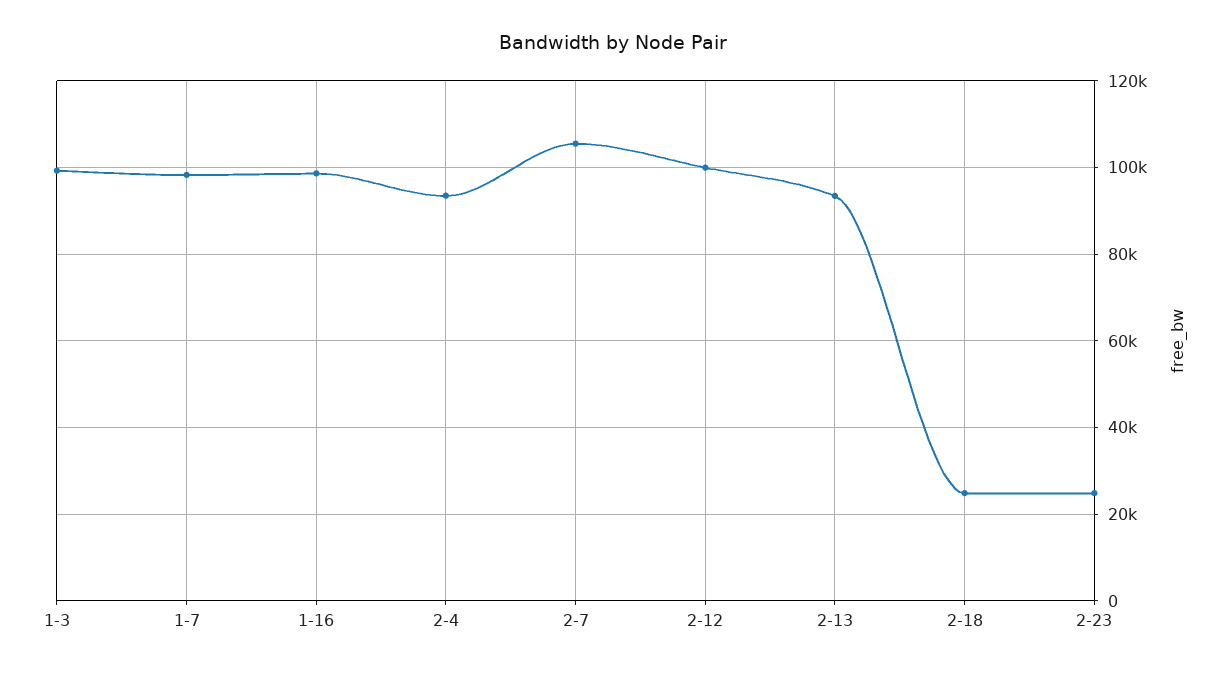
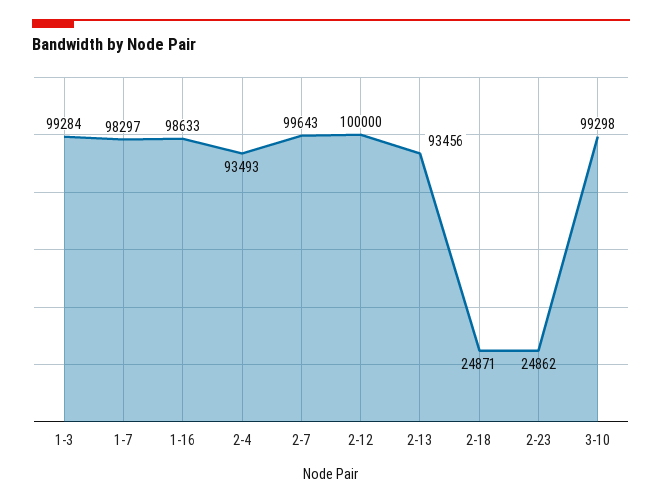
2-7: 106000 -> 99643
3-10: none -> 99298

